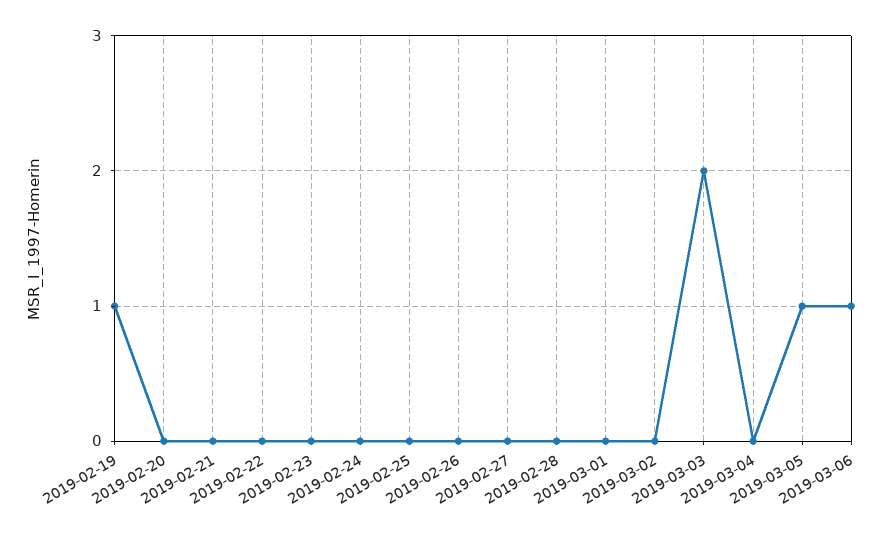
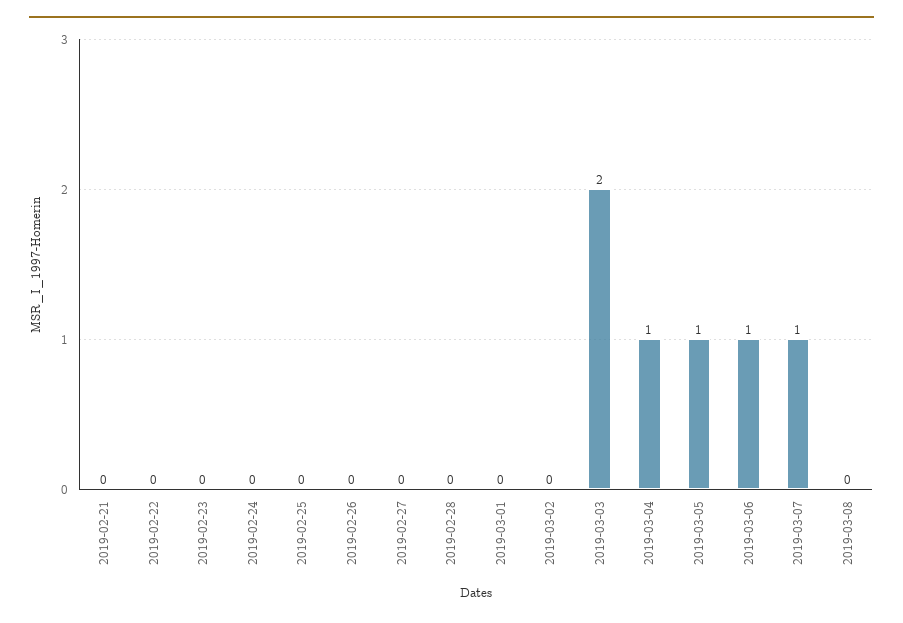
2019-02-19: 1 -> none
2019-02-20: 0 -> none
2019-03-04: 0 -> 1
2019-03-07: none -> 1
2019-03-08: none -> 0

